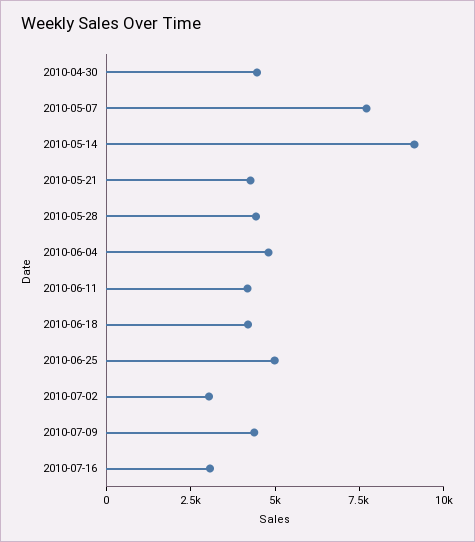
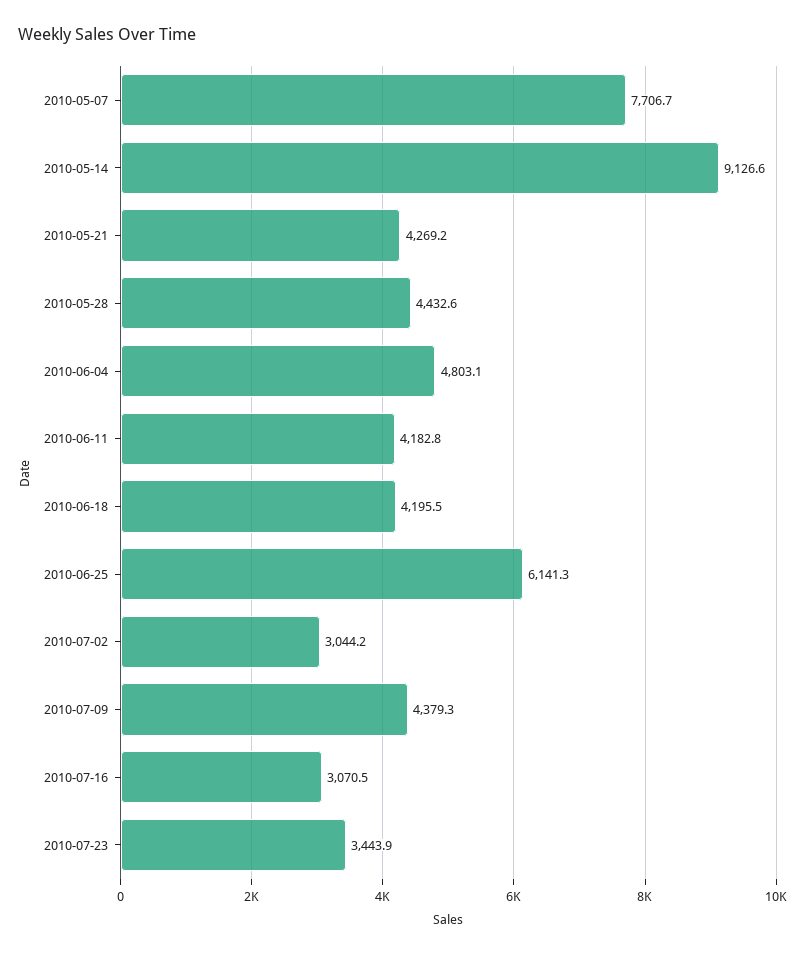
2010-04-30: 4500 -> none
2010-06-25: 5000 -> 6141.3
2010-07-23: none -> 3443.9

